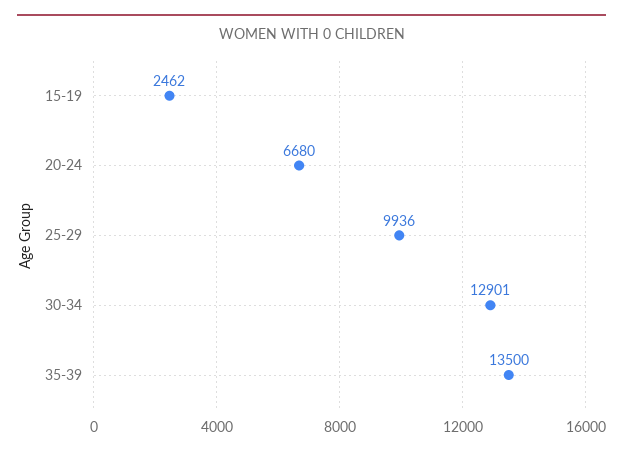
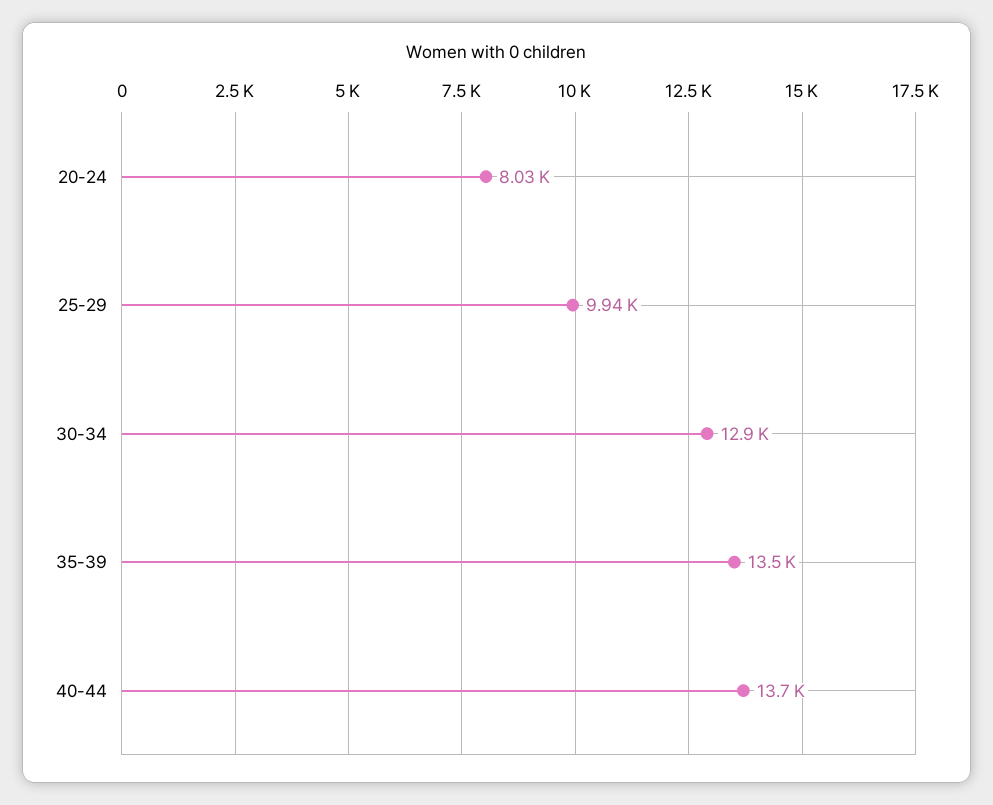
15-19: 2462 -> none
20-24: 6680 -> 8030
40-44: none -> 13700

